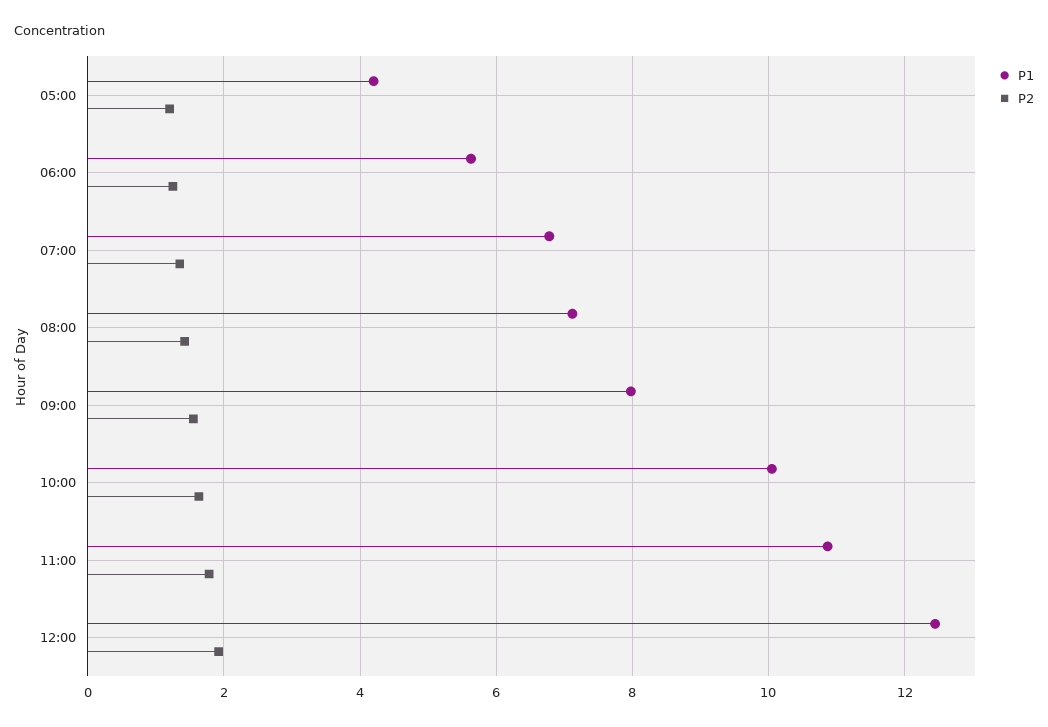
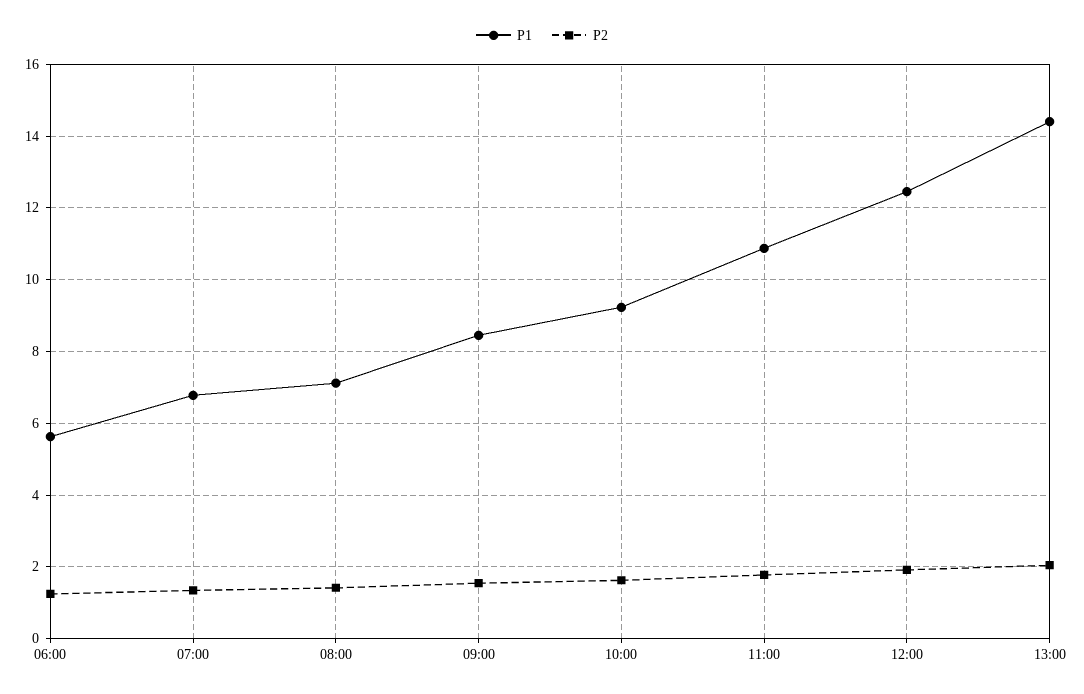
P1, 05:00: 4.2 -> none
P2, 05:00: 1.2 -> none
P1, 09:00: 8 -> 8.4
P1, 10:00: 10 -> 9.2
P1, 13:00: none -> 14.4
P2, 13:00: none -> 2

